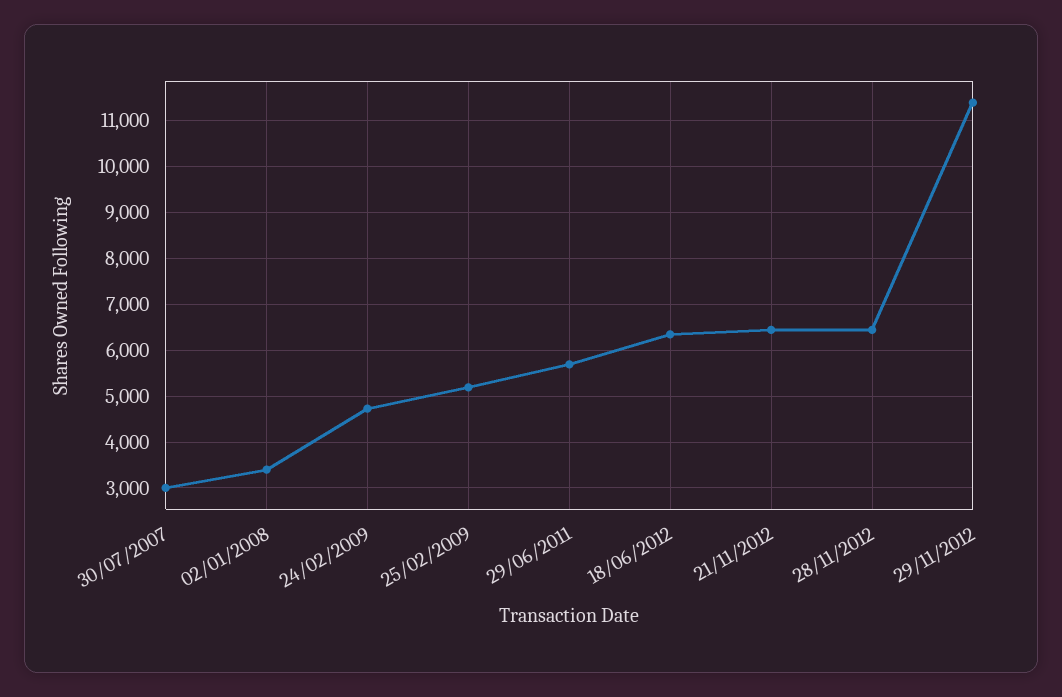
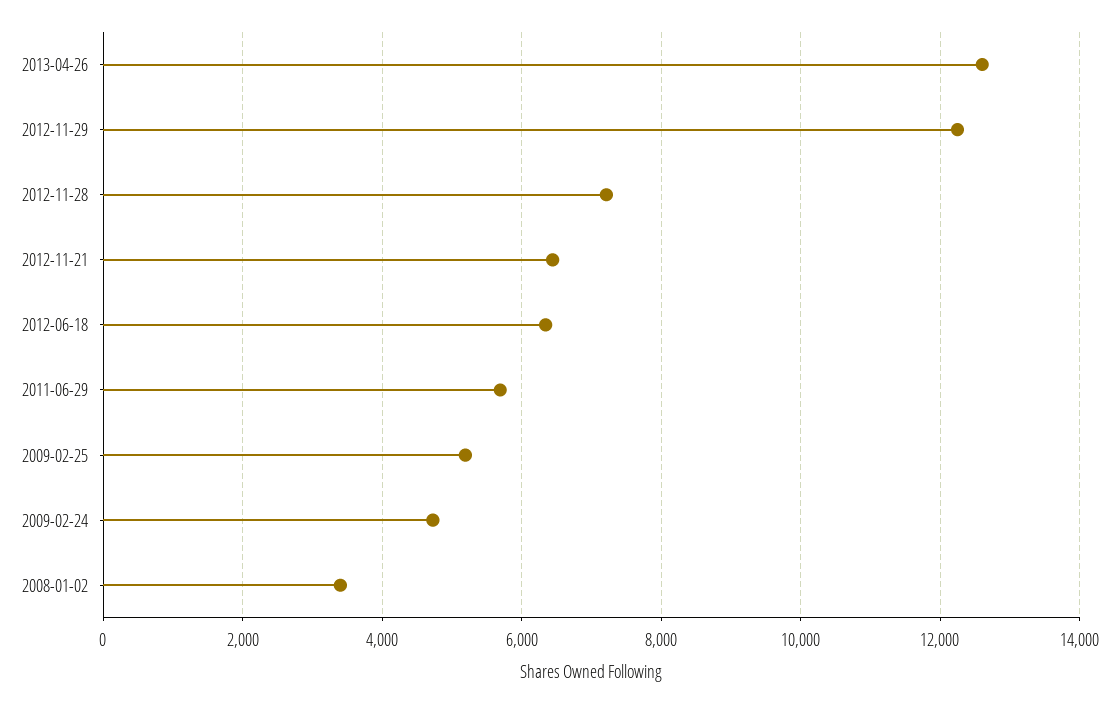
30/07/2007: 3000 -> none
28/11/2012: 6400 -> 7200
29/11/2012: 11400 -> 12200
2013-04-26: none -> 12600

